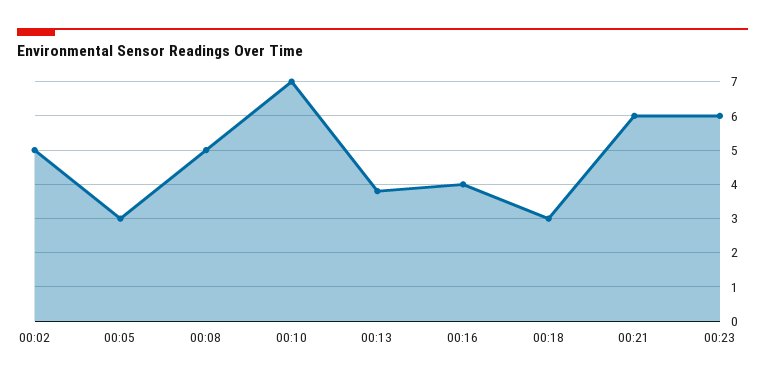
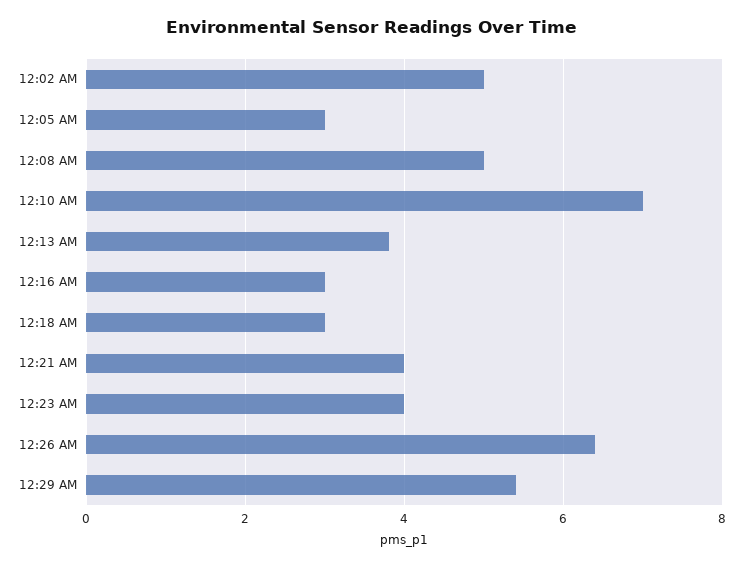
00:16: 4 -> 3
00:21: 6 -> 4
00:23: 6 -> 4
12:26 AM: none -> 6.5
12:29 AM: none -> 5.5

